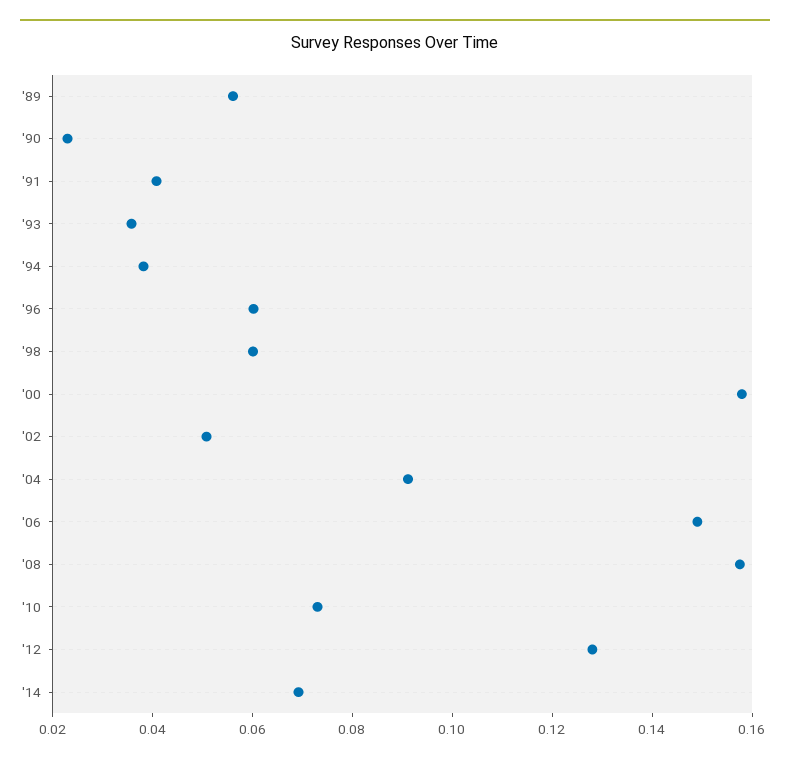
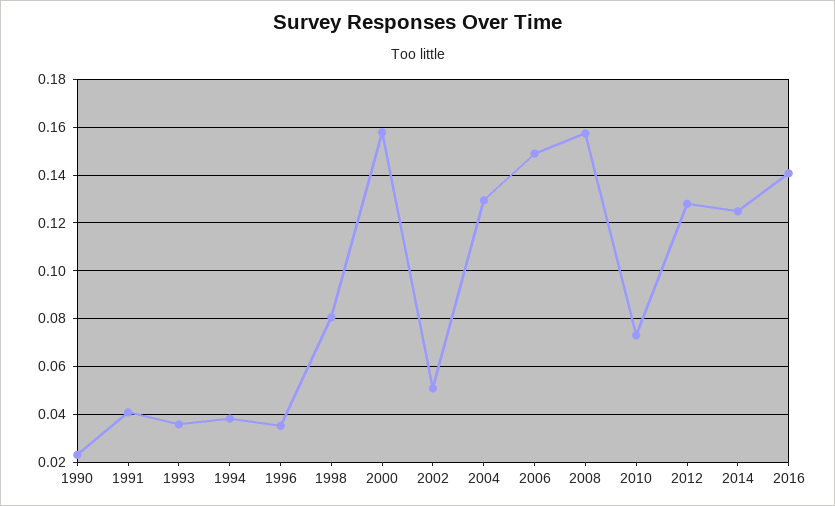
'89: 0.055 -> none
'96: 0.06 -> 0.035
'98: 0.06 -> 0.08
'04: 0.09 -> 0.13
'14: 0.07 -> 0.125
2016: none -> 0.14

